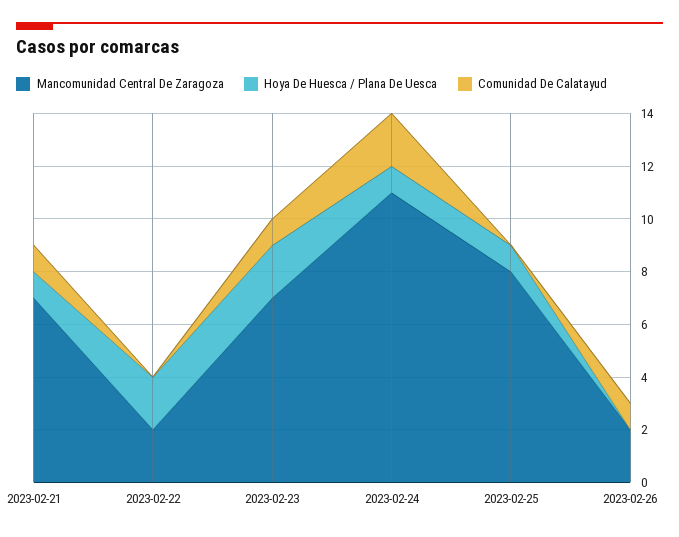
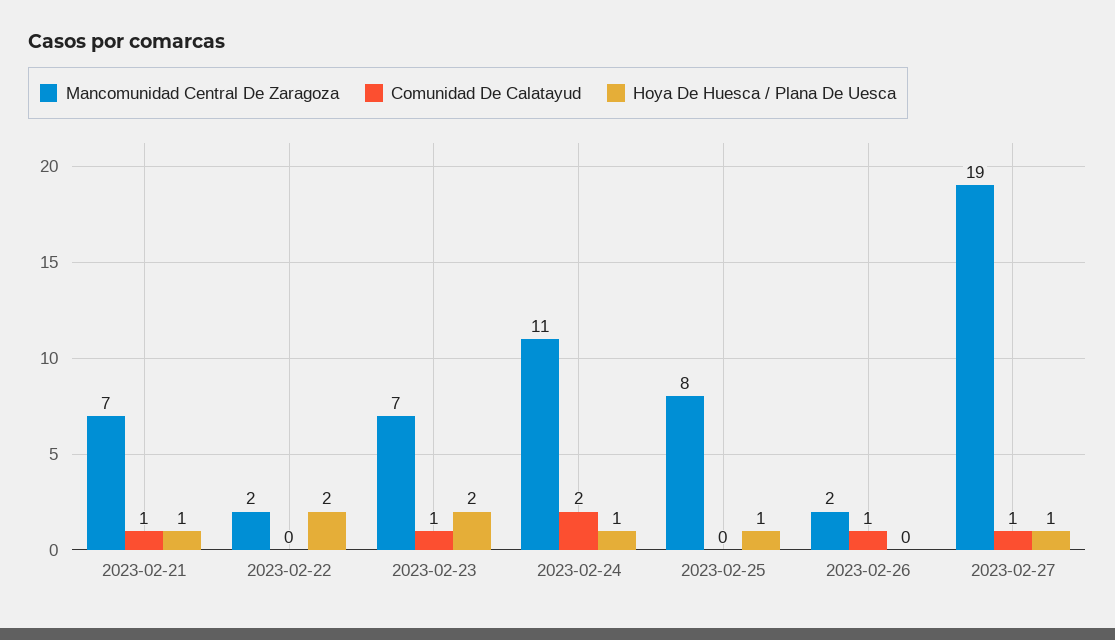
Mancomunidad Central De Zaragoza, 2023-02-27: none -> 19
Comunidad De Calatayud, 2023-02-27: none -> 1
Hoya De Huesca / Plana De Uesca, 2023-02-27: none -> 1

